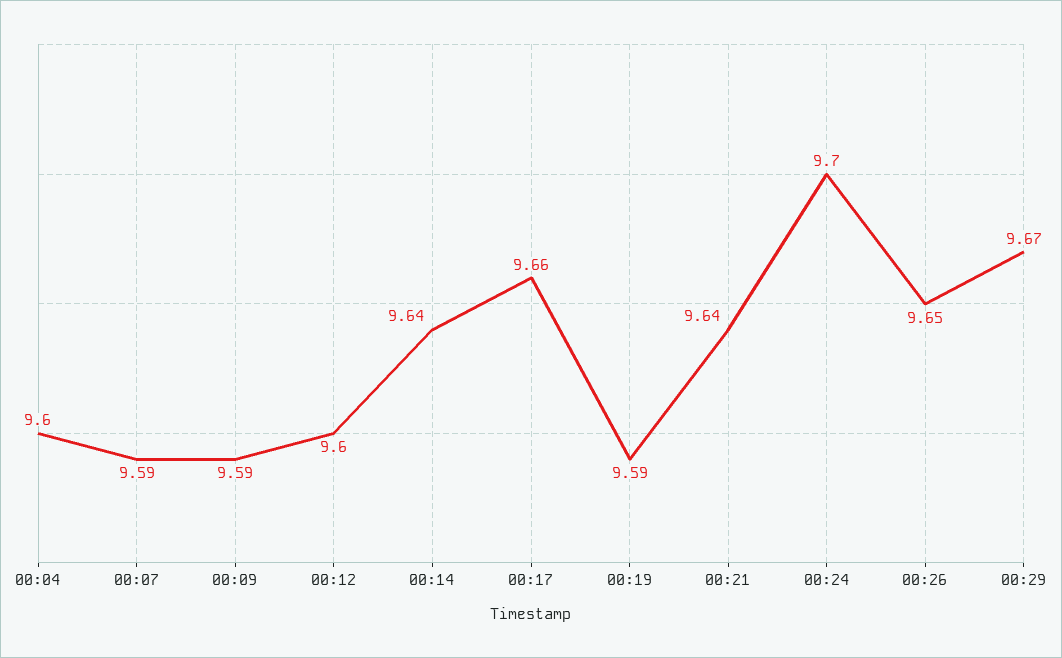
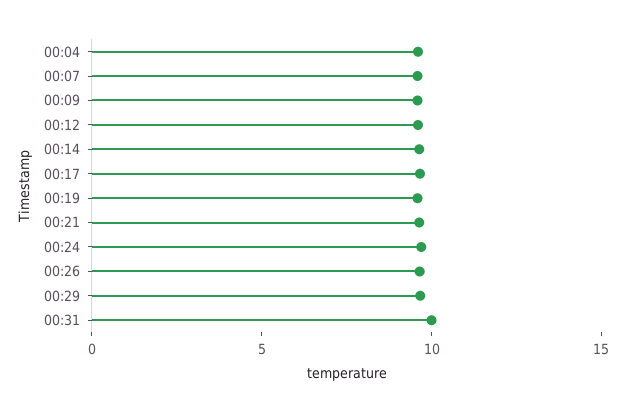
00:31: none -> 10

